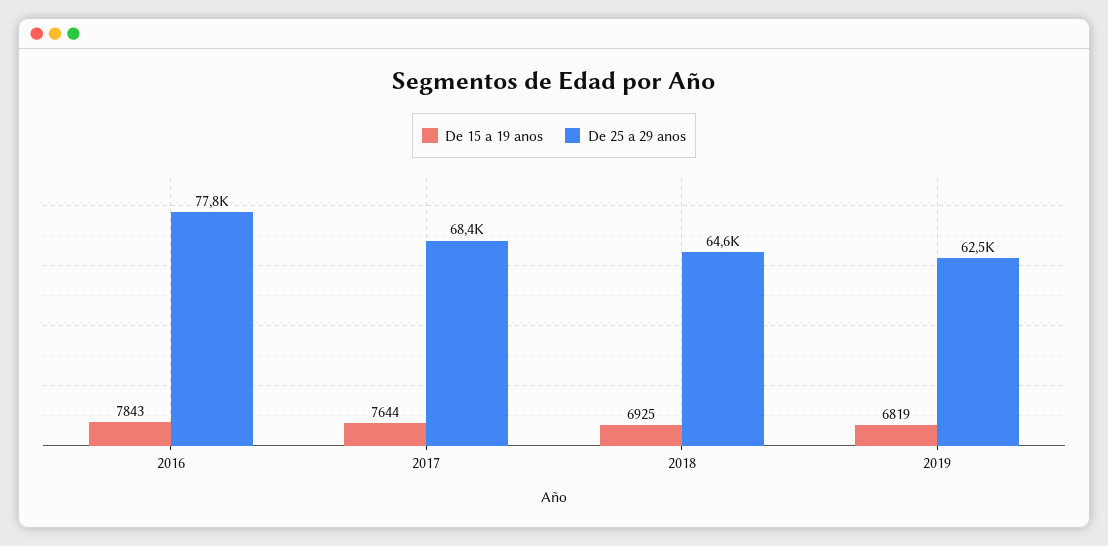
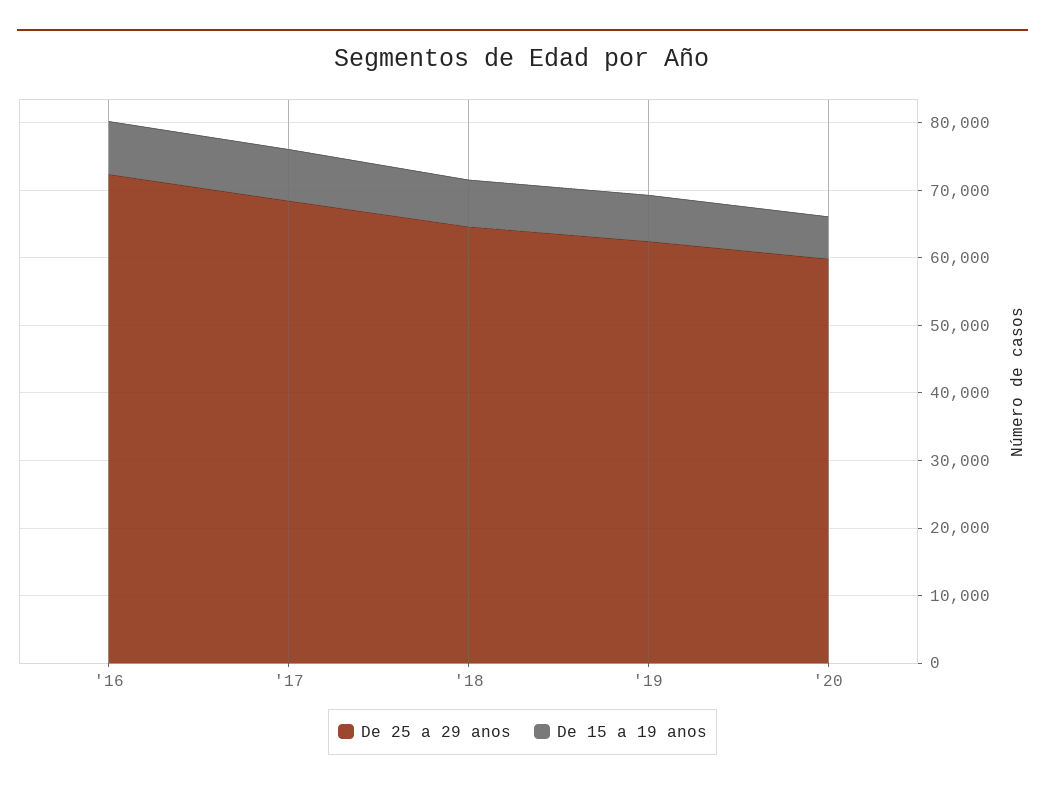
De 25 a 29 anos, 2016: 77800 -> 72000
De 25 a 29 anos, '20: none -> 60000
De 15 a 19 anos, '20: none -> 6000

